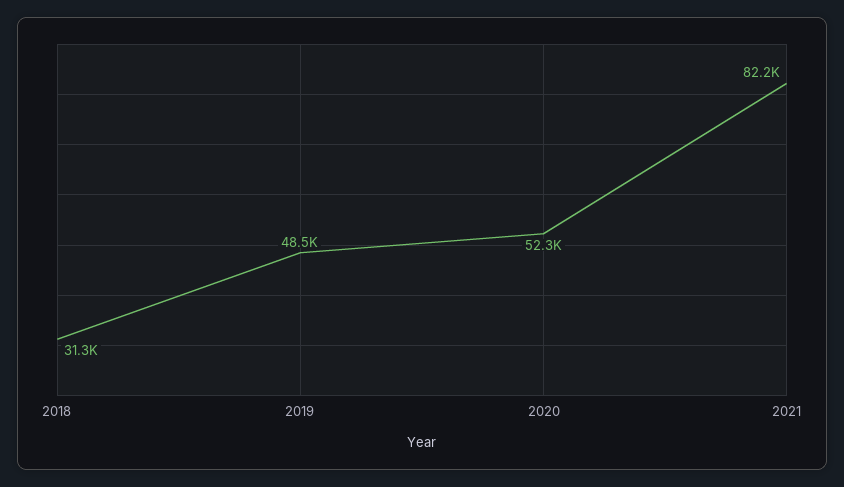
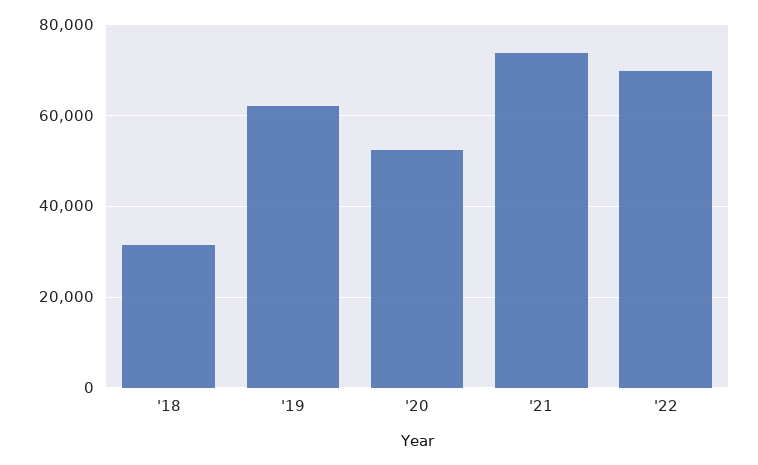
2019: 48500 -> 62000
2021: 82200 -> 74000
'22: none -> 70000

